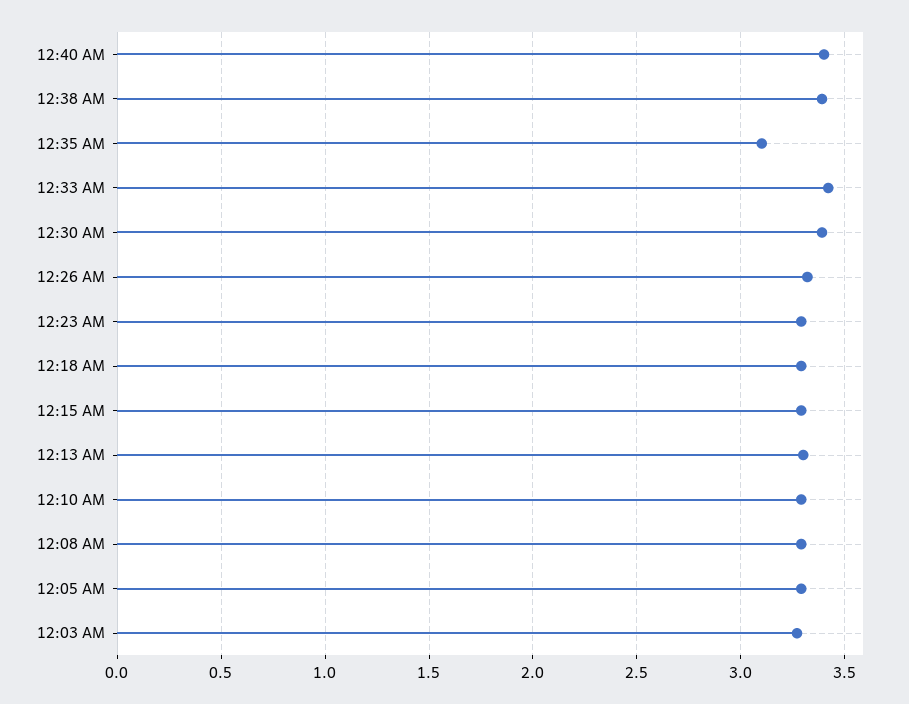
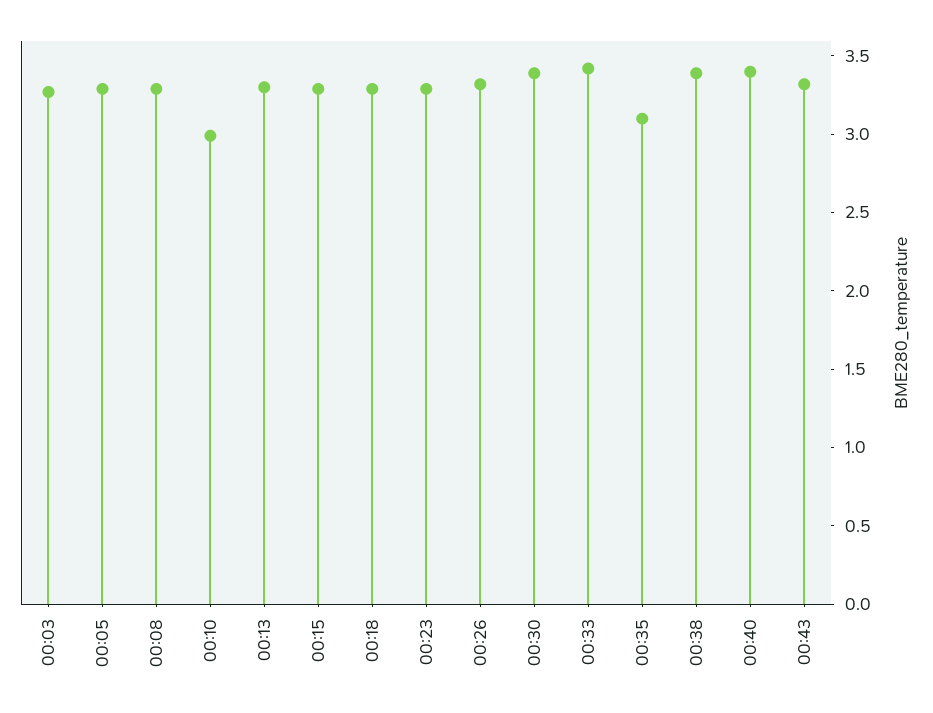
12:10 AM: 3.3 -> 3
00:43: none -> 3.3

